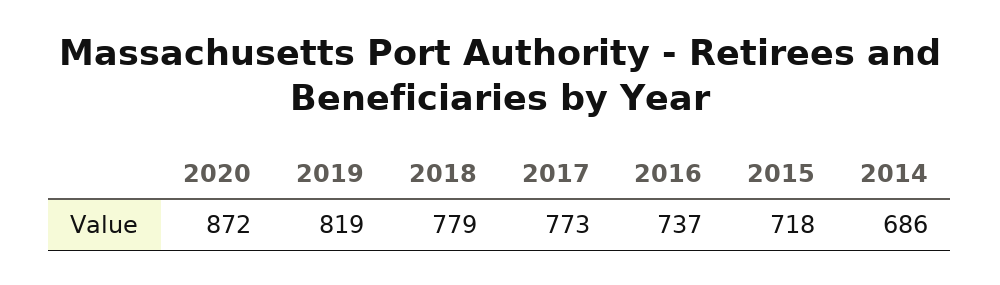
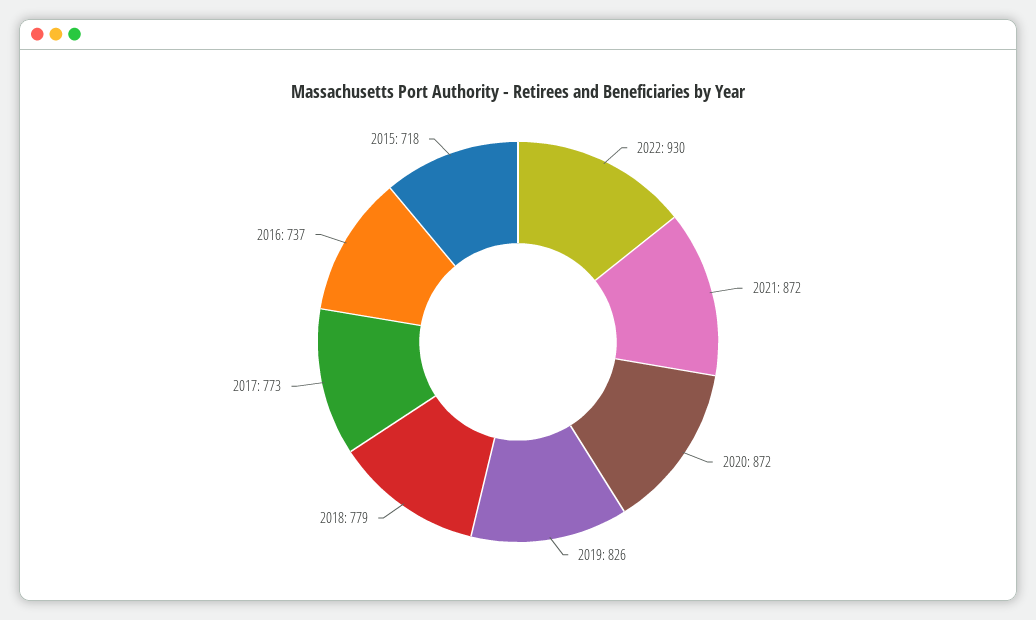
2019: 819 -> 826
2014: 686 -> none
2022: none -> 930
2021: none -> 872

